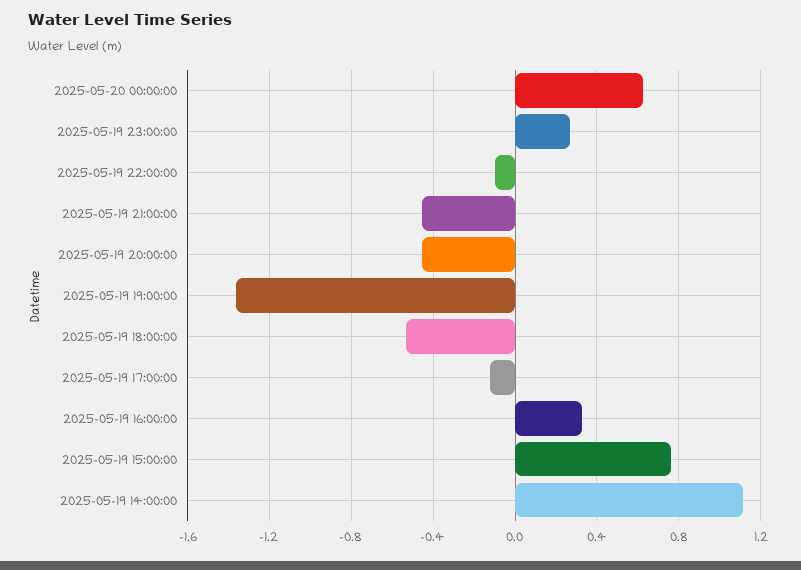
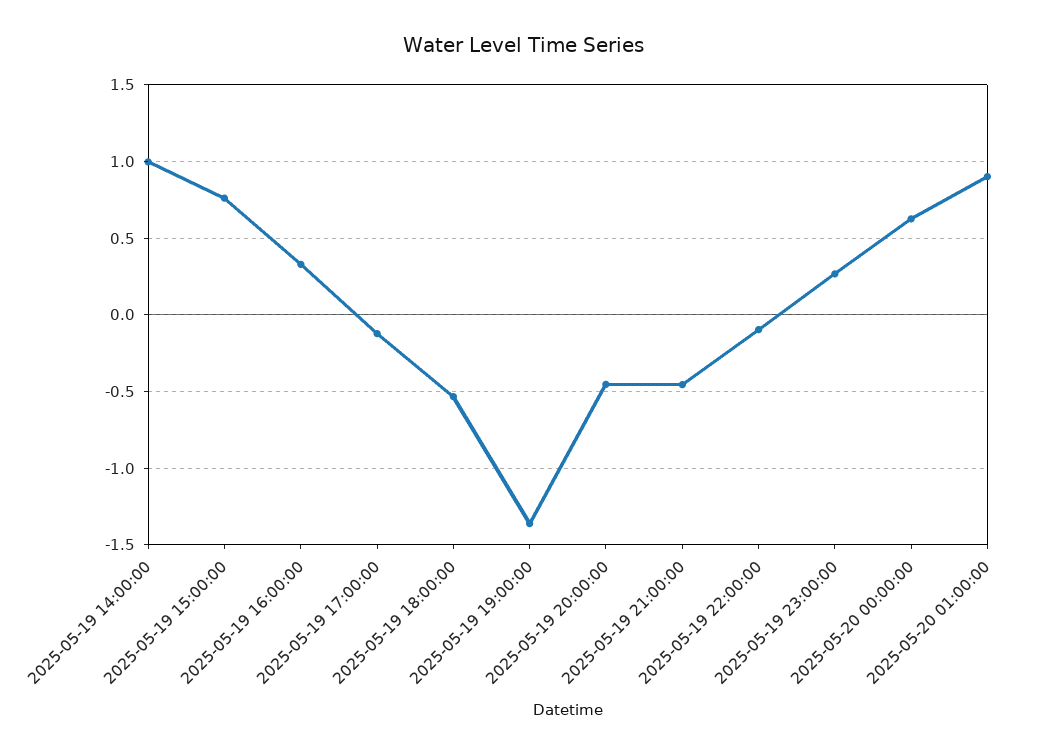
2025-05-19 14:00:00: 1.1 -> 1
2025-05-20 01:00:00: none -> 0.9

